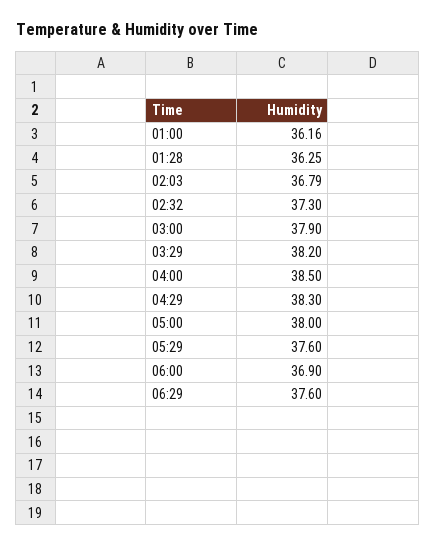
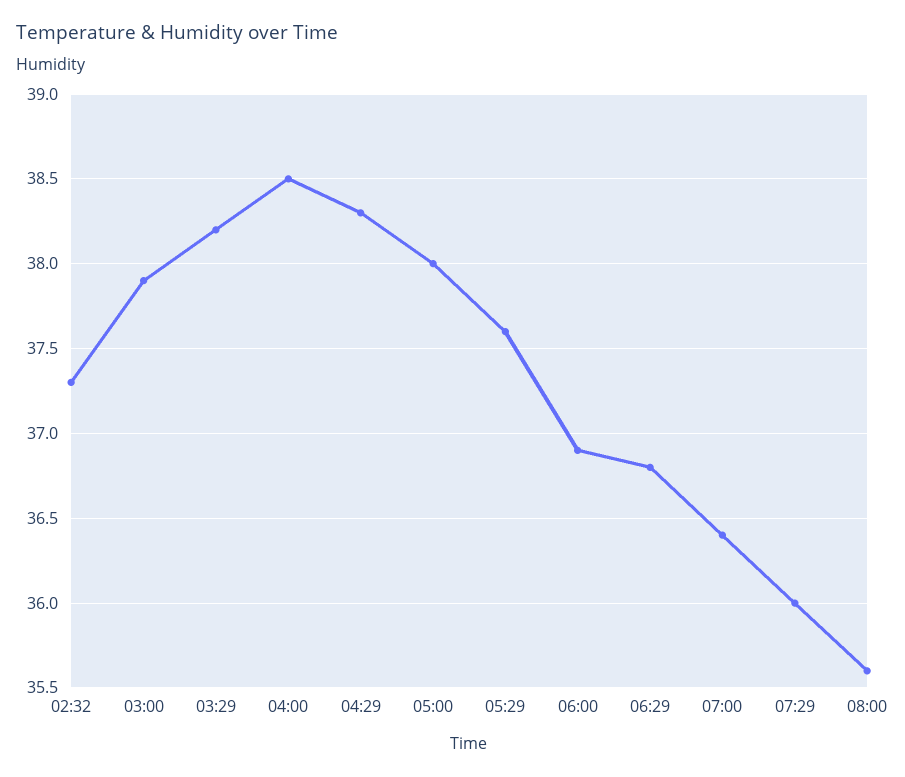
01:00: 36.16 -> none
01:28: 36.25 -> none
02:03: 36.79 -> none
06:29: 37.6 -> 36.8
07:00: none -> 36.4
07:29: none -> 36
08:00: none -> 35.6

